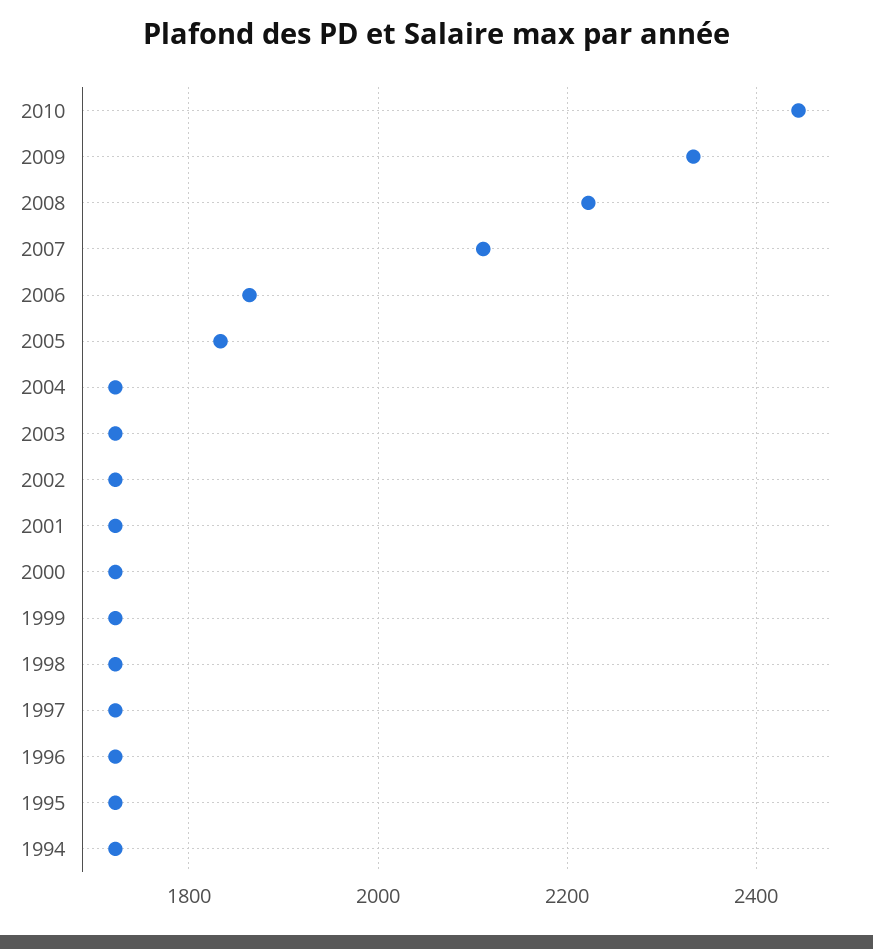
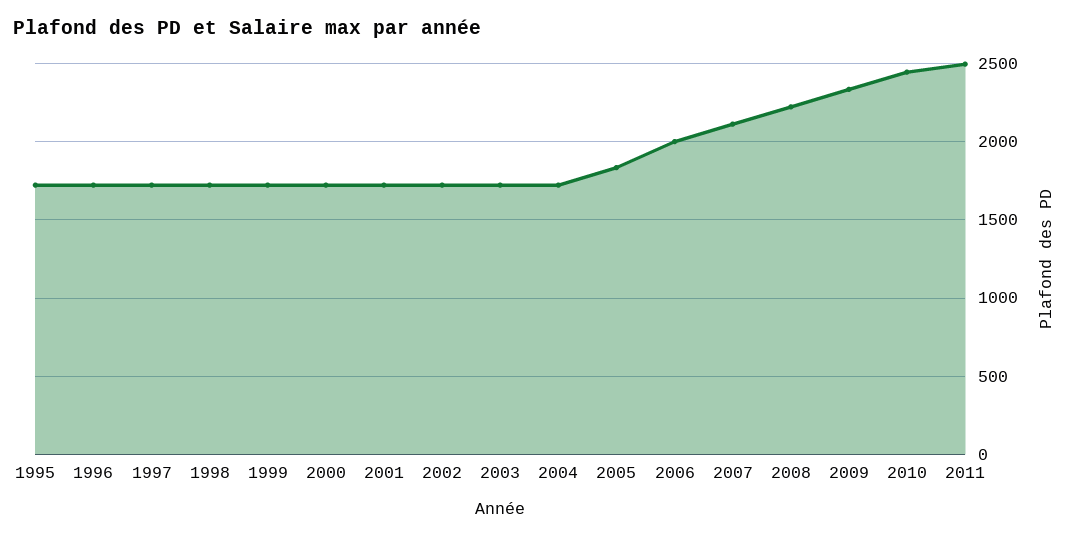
2006: 1860 -> 2000
1994: 1720 -> none
2011: none -> 2500

